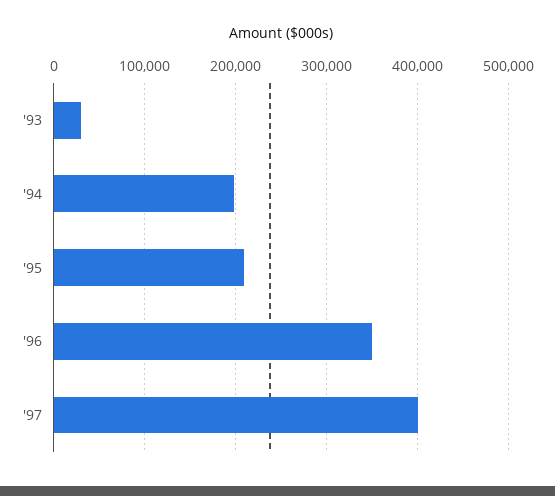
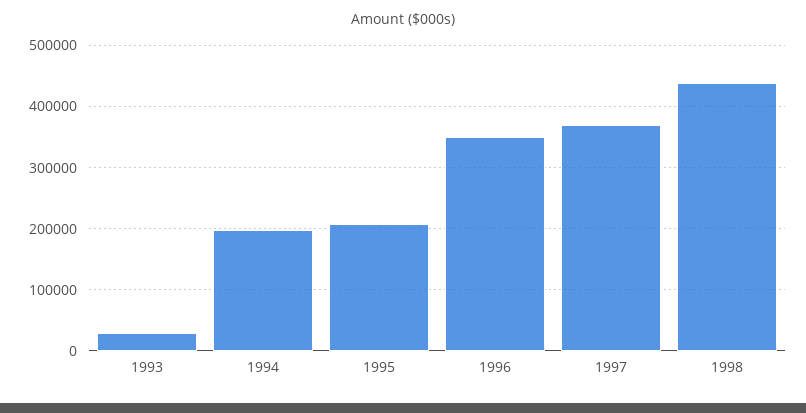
'97: 400000 -> 370000
1998: none -> 440000

